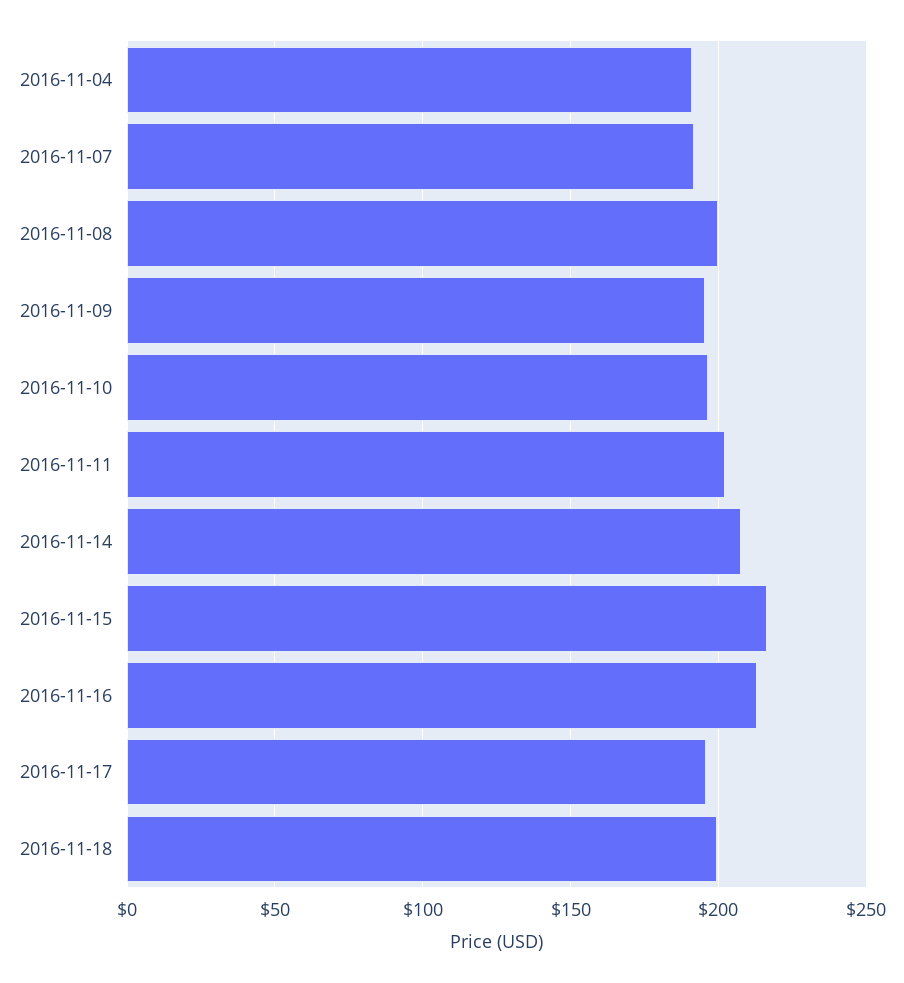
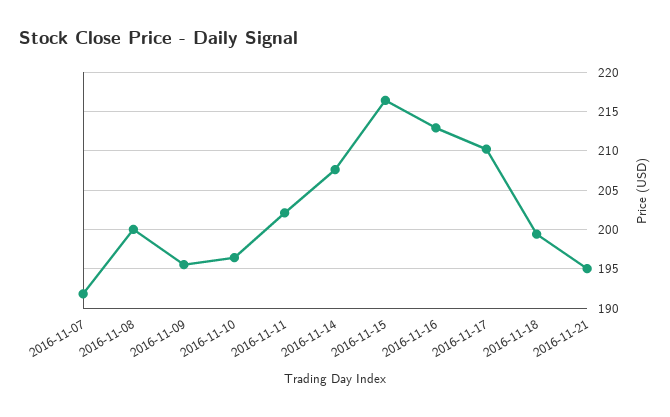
2016-11-04: 190 -> none
2016-11-17: 195 -> 210
2016-11-21: none -> 195

